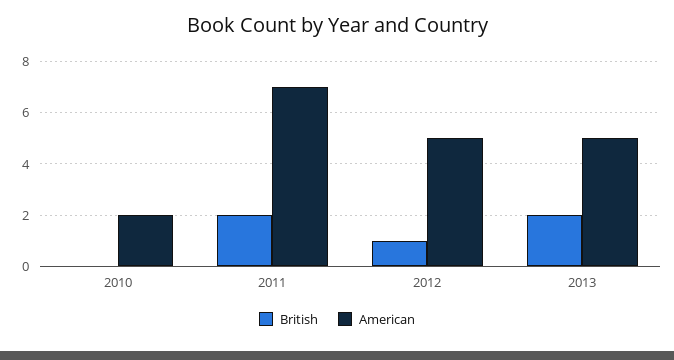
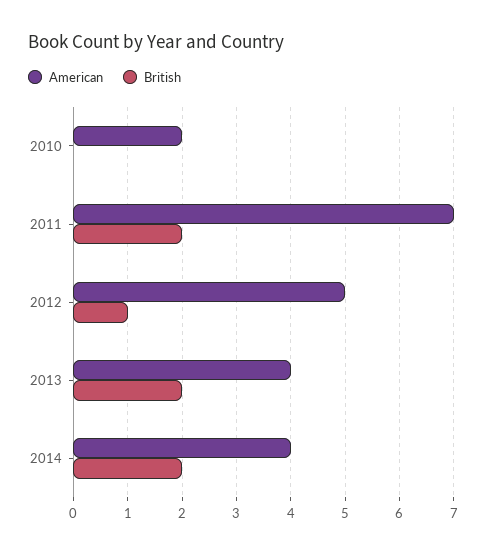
American, 2013: 5 -> 4
American, 2014: none -> 4
British, 2014: none -> 2

